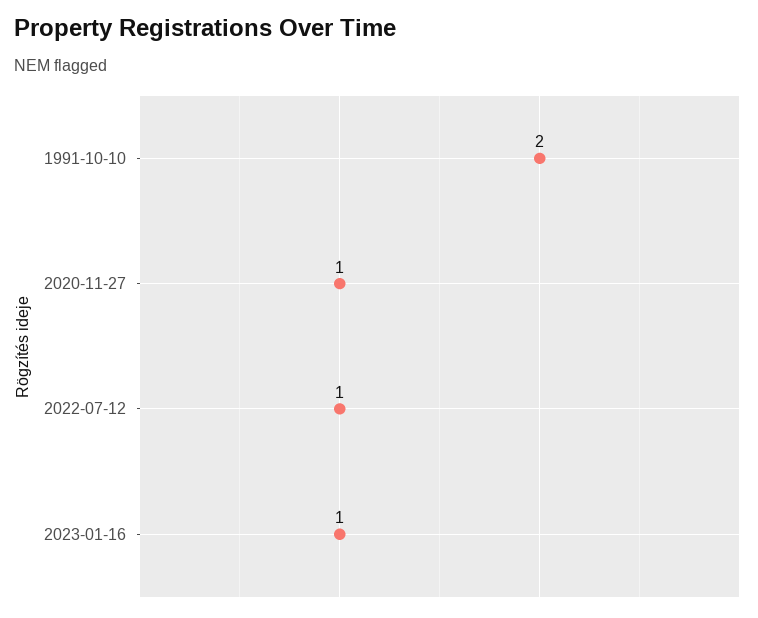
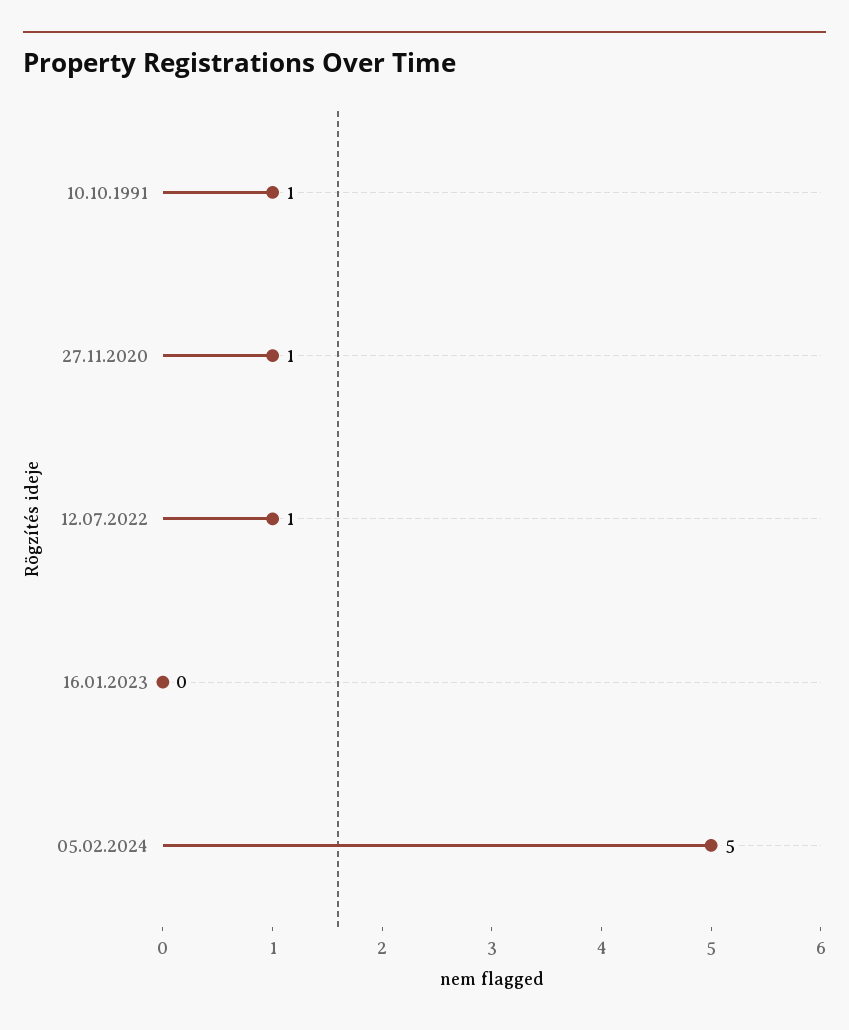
1991-10-10: 2 -> 1
2023-01-16: 1 -> 0
05.02.2024: none -> 5

